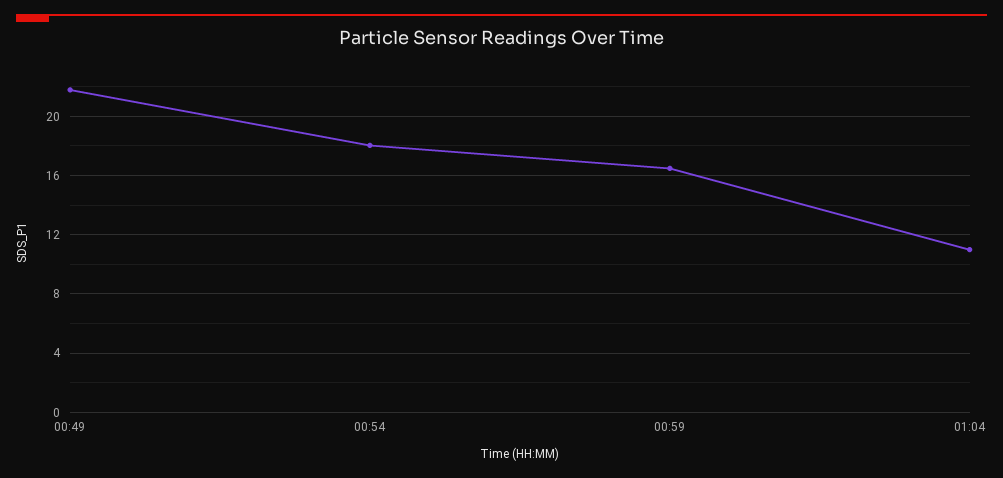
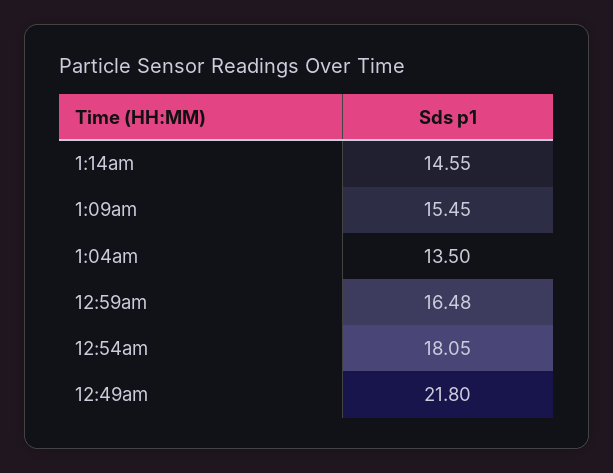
01:04: 11 -> 13.5
1:14am: none -> 14.55
1:09am: none -> 15.45

